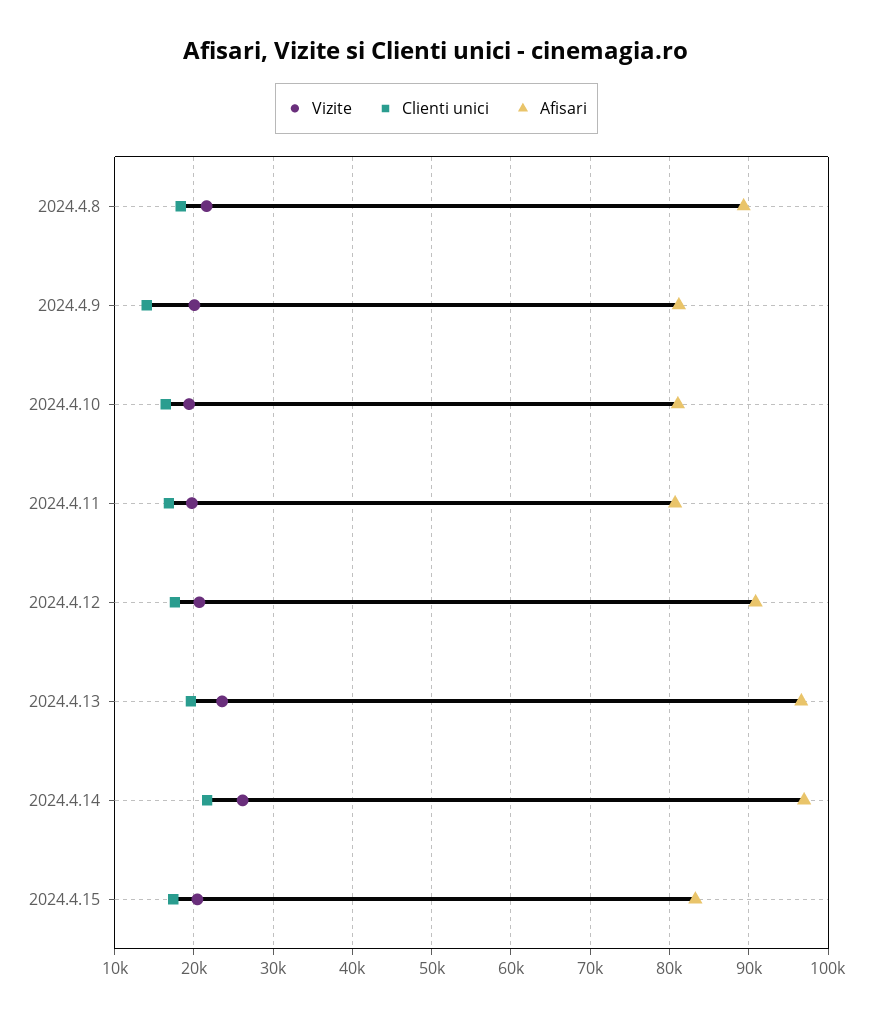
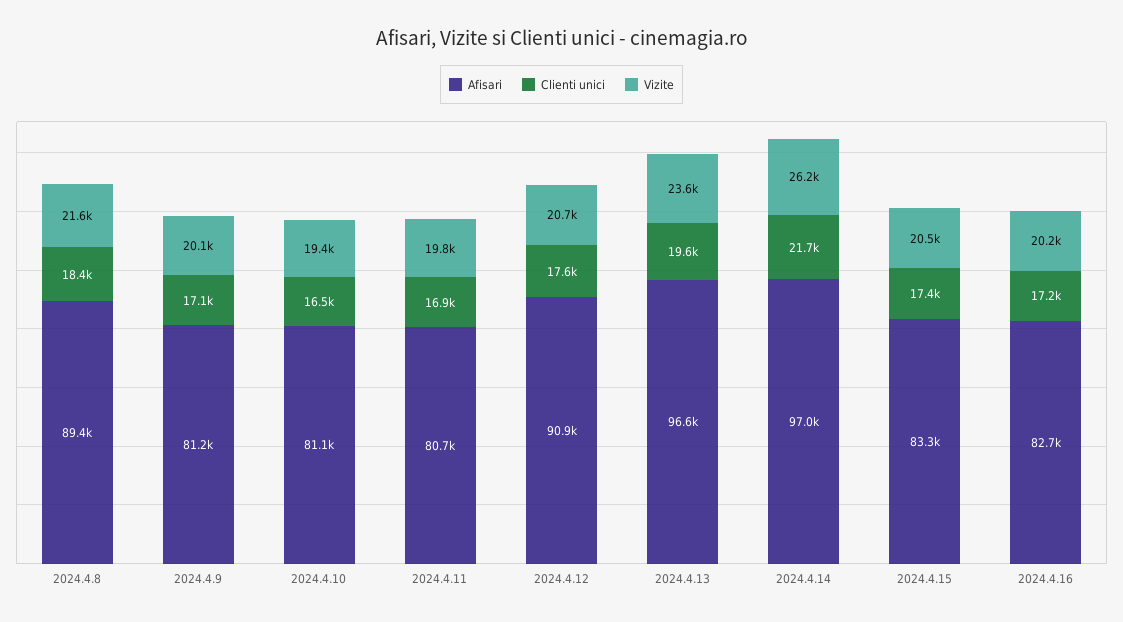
Clienti unici, 2024.4.9: 14000 -> 17100
Afisari, 2024.4.16: none -> 82700
Clienti unici, 2024.4.16: none -> 17200
Vizite, 2024.4.16: none -> 20200

